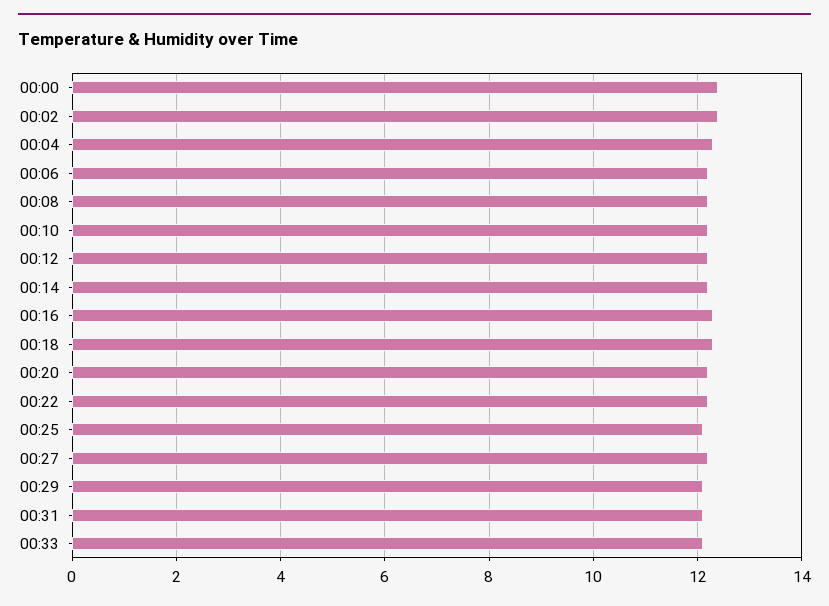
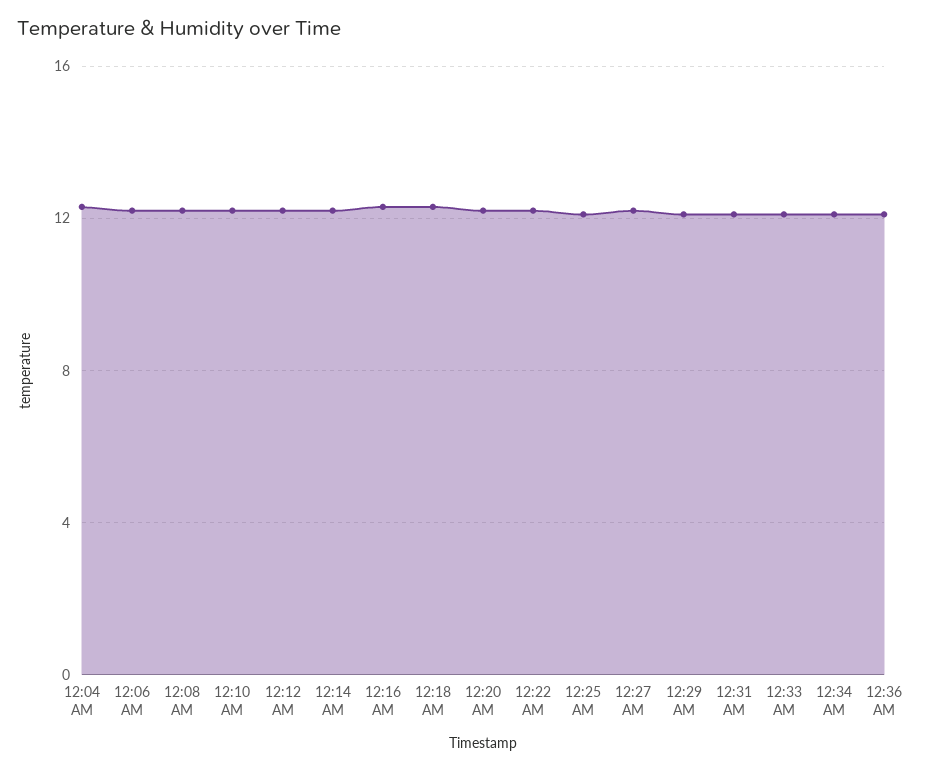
00:00: 12.5 -> none
00:02: 12.5 -> none
12:34 AM: none -> 12
12:36 AM: none -> 12

